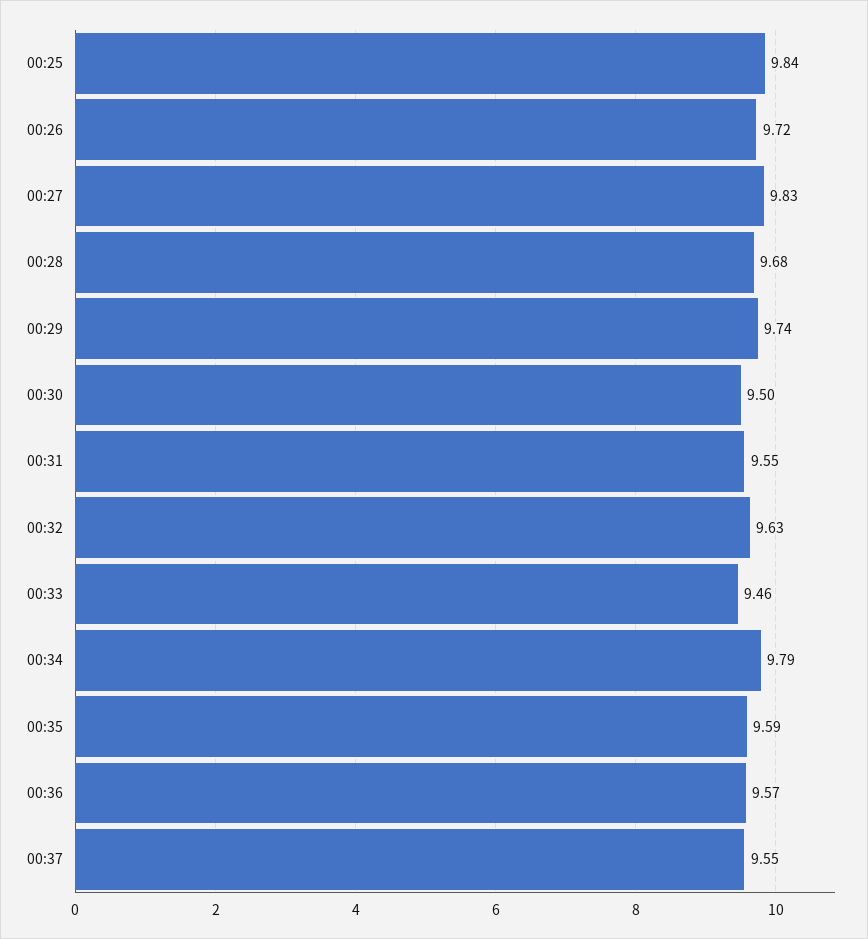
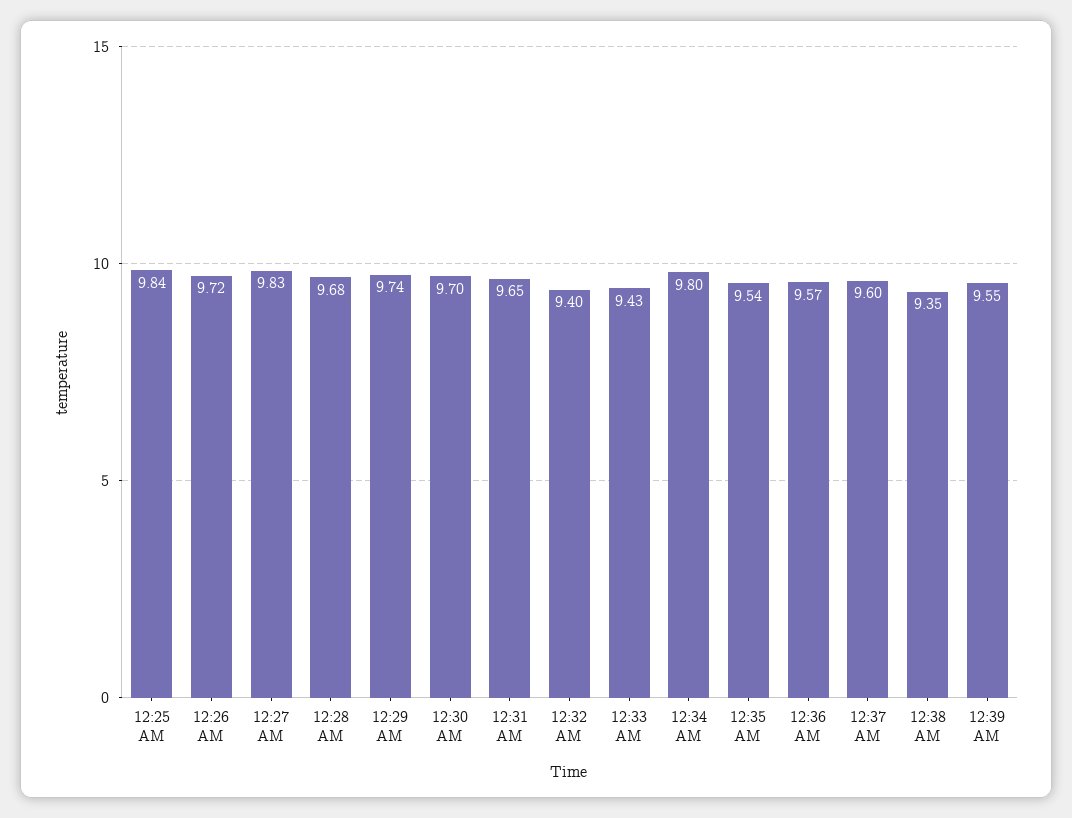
00:30: 9.5 -> 9.7
00:31: 9.55 -> 9.65
00:32: 9.63 -> 9.4
00:33: 9.46 -> 9.43
00:34: 9.79 -> 9.8
00:35: 9.59 -> 9.54
00:37: 9.55 -> 9.6
12:38 AM: none -> 9.35
12:39 AM: none -> 9.55

